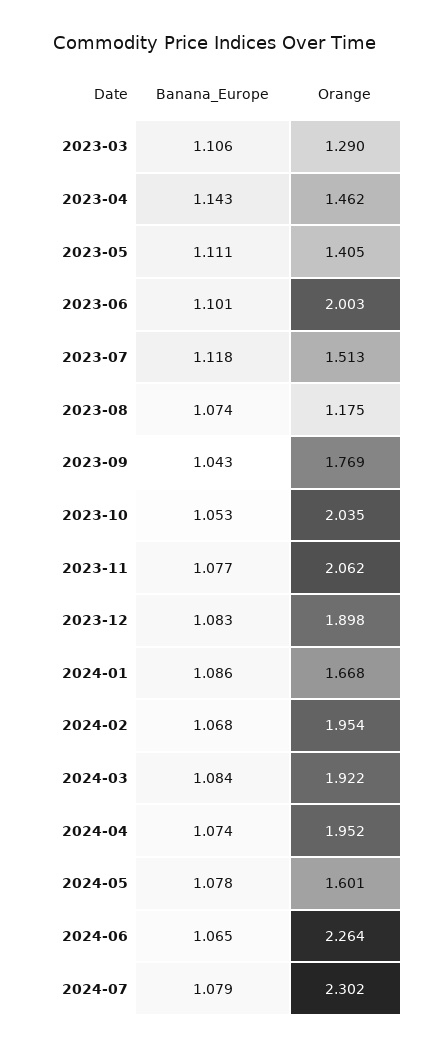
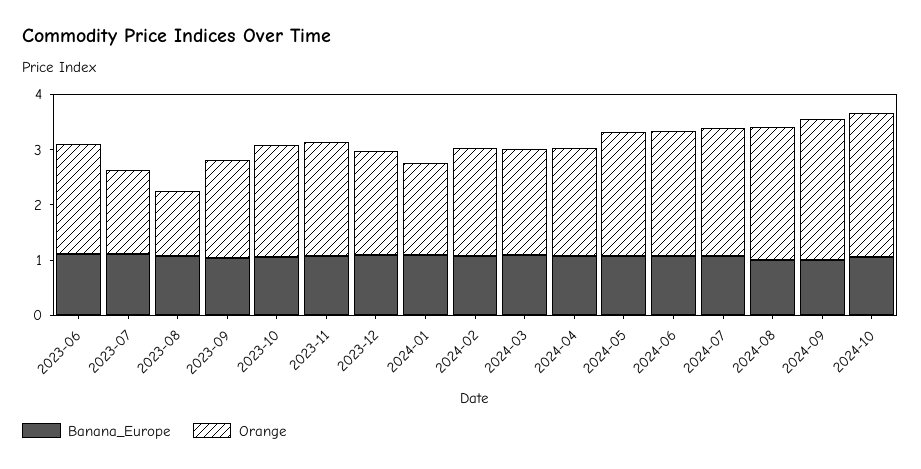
Banana_Europe, 2023-03: 1.106 -> none
Orange, 2023-03: 1.29 -> none
Banana_Europe, 2023-04: 1.143 -> none
Orange, 2023-04: 1.462 -> none
Banana_Europe, 2023-05: 1.111 -> none
Orange, 2023-05: 1.405 -> none
Orange, 2024-05: 1.601 -> 2.2
Banana_Europe, 2024-08: none -> 1
Orange, 2024-08: none -> 2.4
Banana_Europe, 2024-09: none -> 1
Orange, 2024-09: none -> 2.6
Banana_Europe, 2024-10: none -> 1
Orange, 2024-10: none -> 2.6

